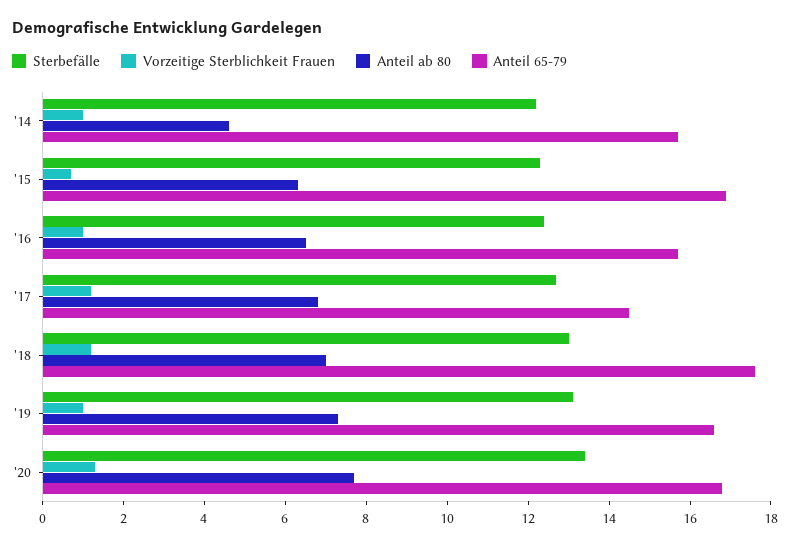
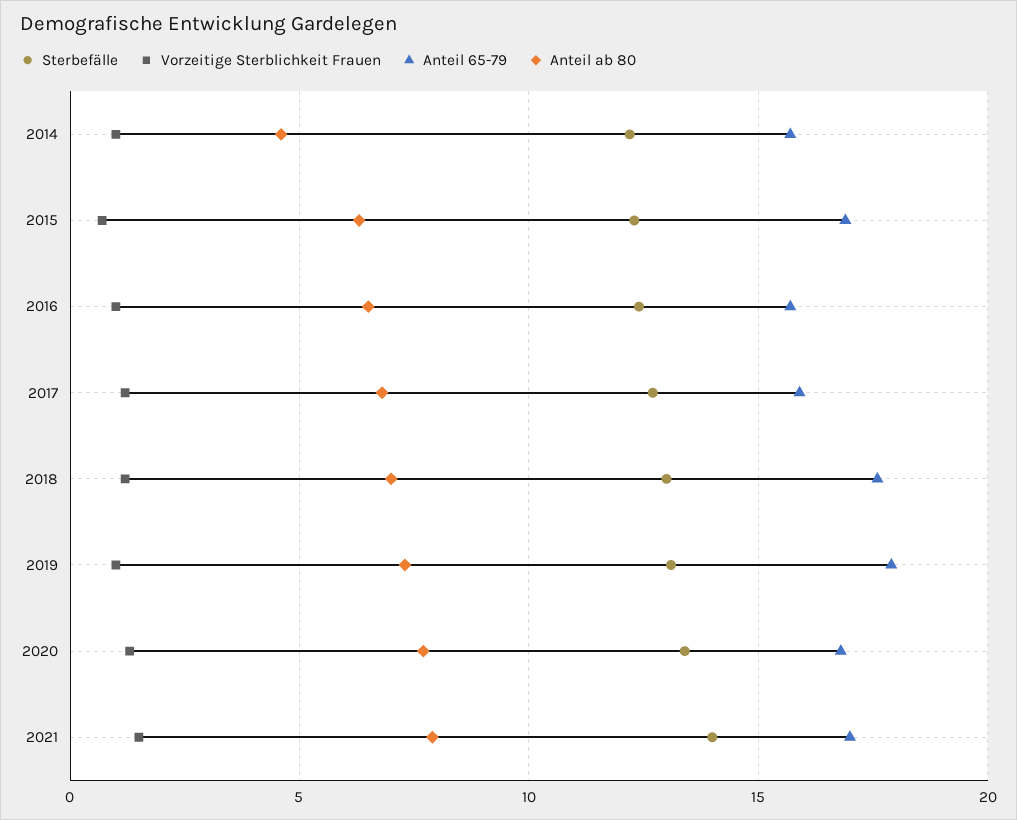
Anteil 65-79, '17: 14.5 -> 16
Anteil 65-79, '19: 16.5 -> 18
Sterbefälle, 2021: none -> 14
Vorzeitige Sterblichkeit Frauen, 2021: none -> 1.5
Anteil 65-79, 2021: none -> 17
Anteil ab 80, 2021: none -> 8

